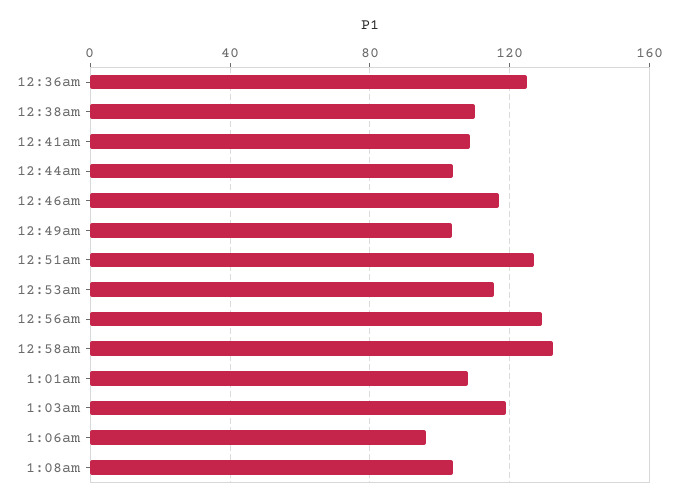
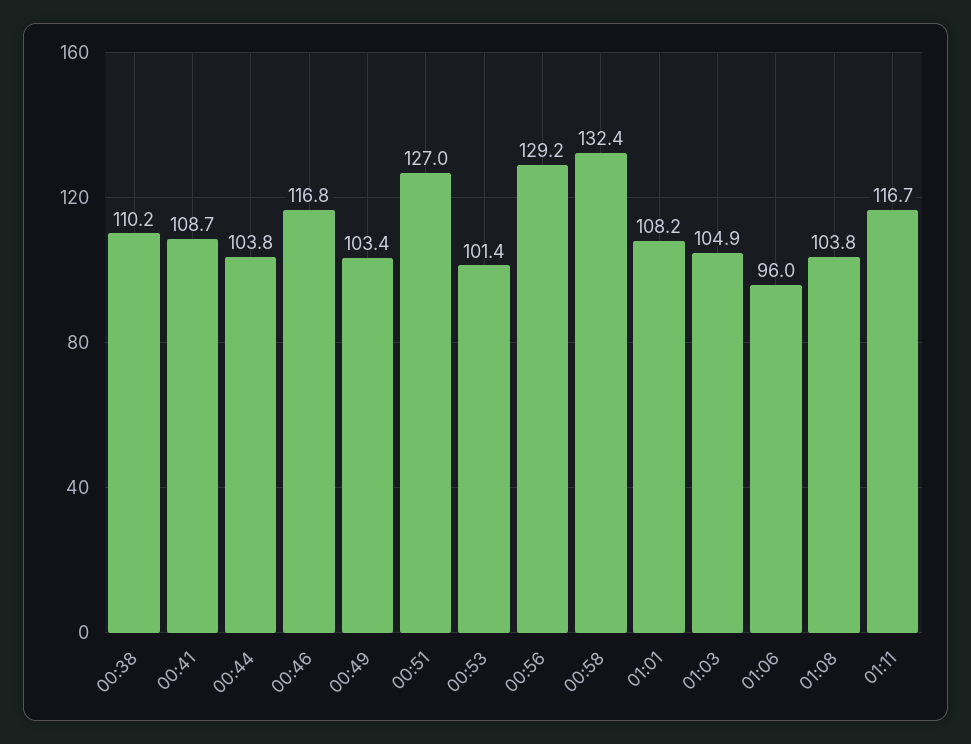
12:36am: 125 -> none
12:53am: 115 -> 101.4
1:03am: 120 -> 104.9
01:11: none -> 116.7

